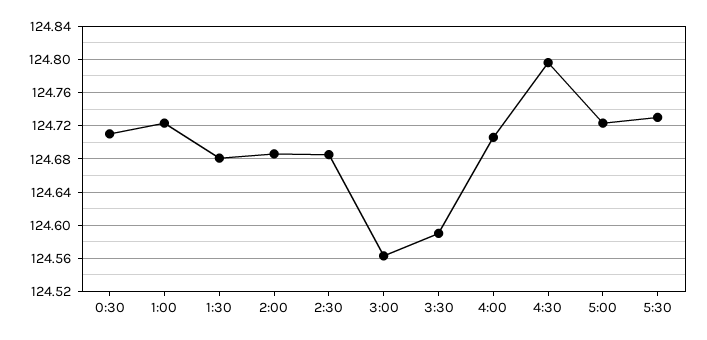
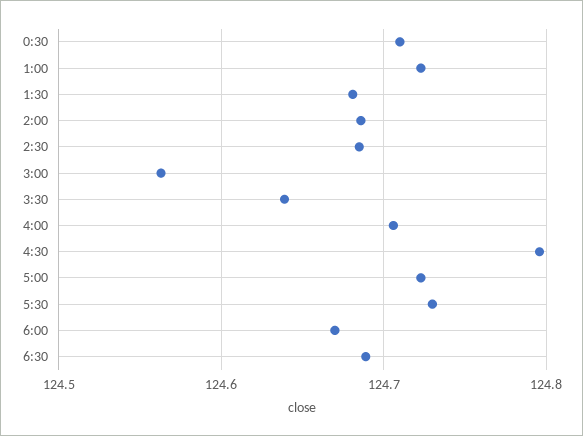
3:30: 124.59 -> 124.64
6:00: none -> 124.67
6:30: none -> 124.69

